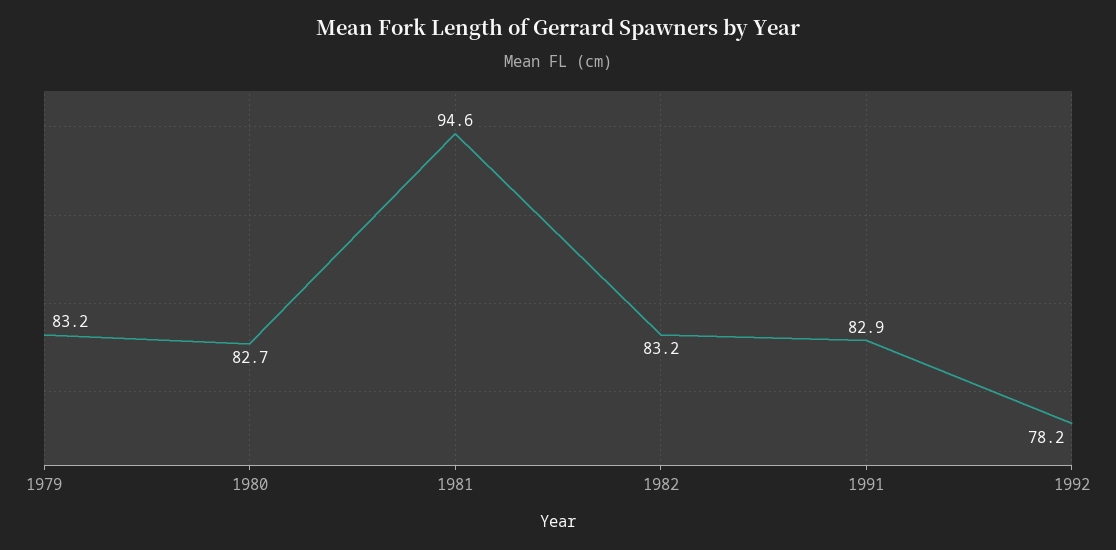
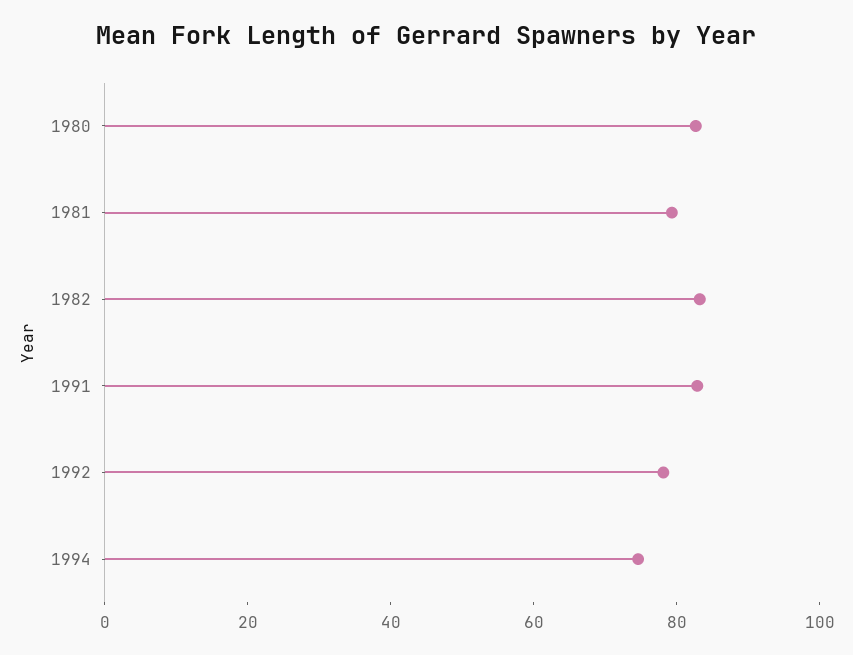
1979: 83.2 -> none
1981: 94.6 -> 80
1994: none -> 75

